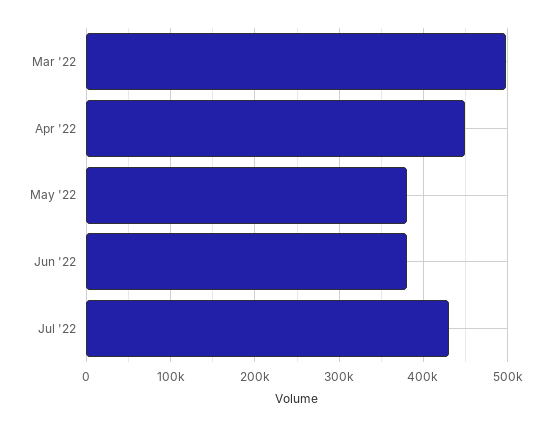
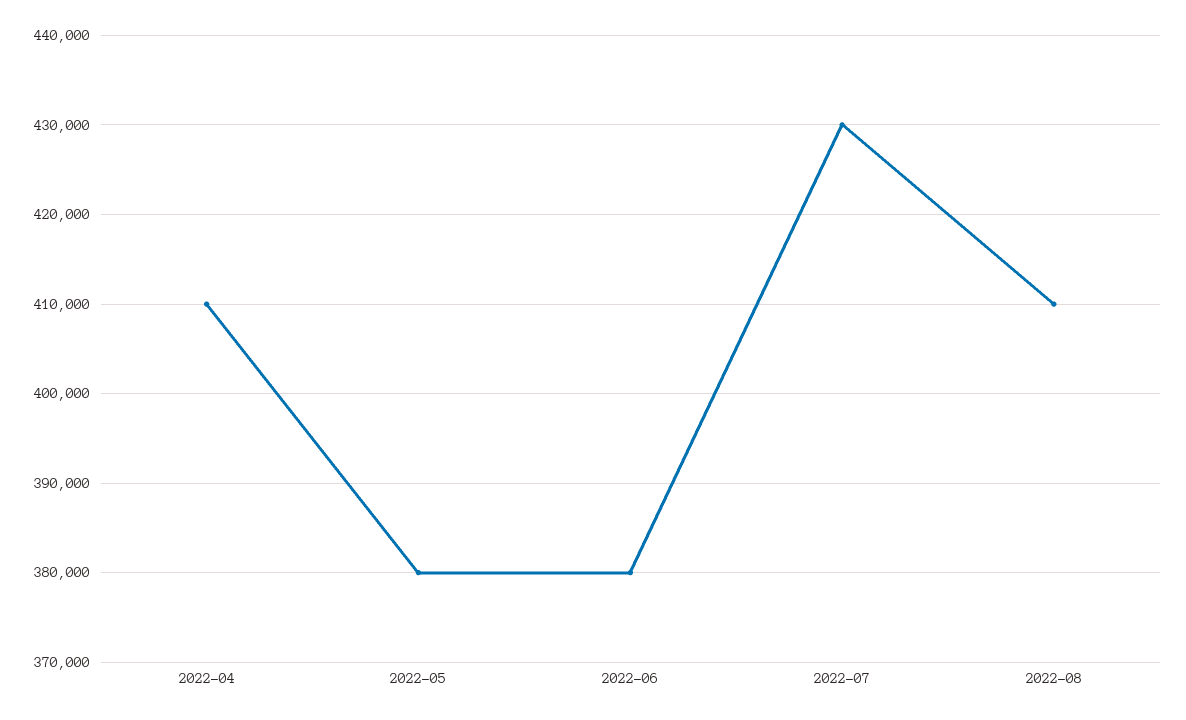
Mar '22: 500000 -> none
Apr '22: 450000 -> 410000
2022-08: none -> 410000

